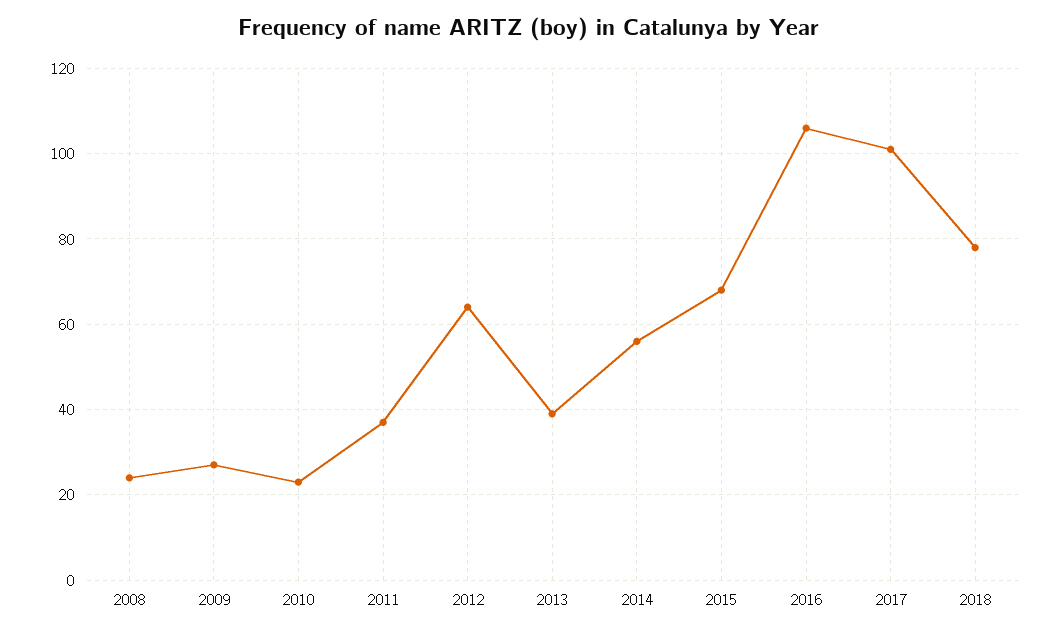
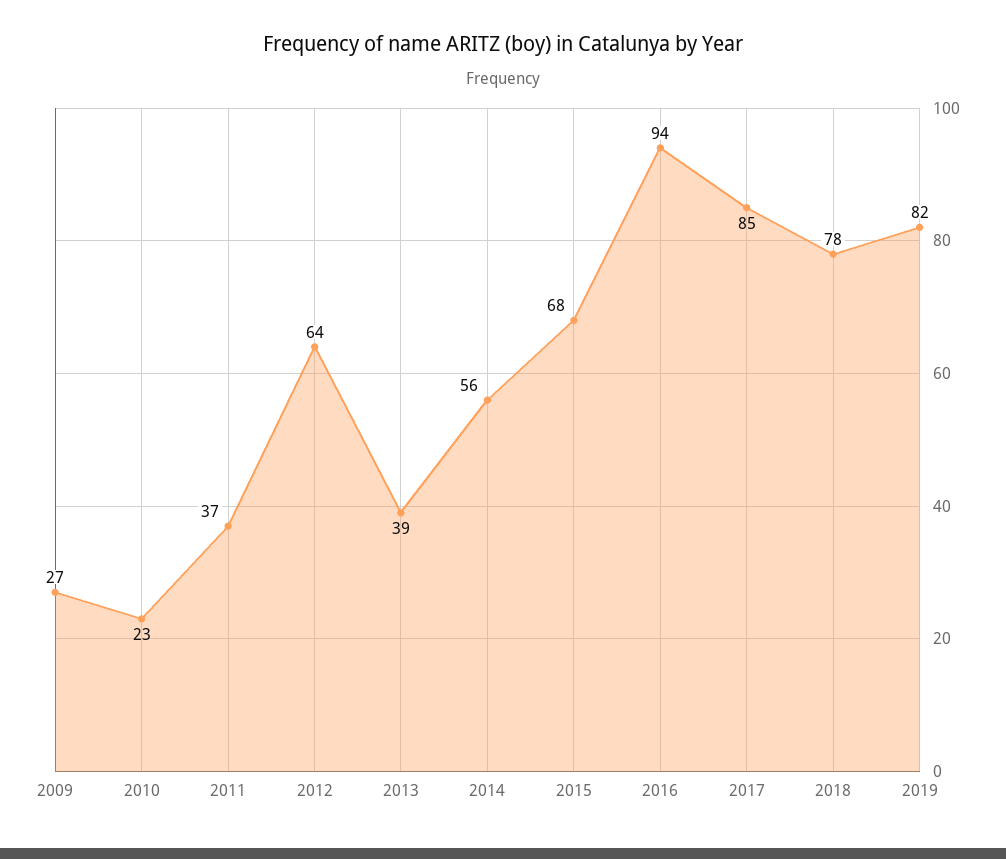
2008: 25 -> none
2016: 105 -> 94
2017: 100 -> 85
2019: none -> 82

